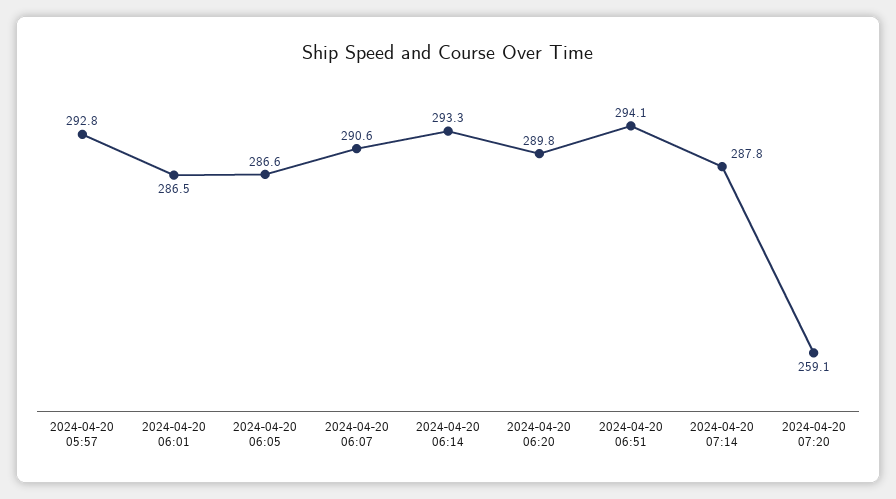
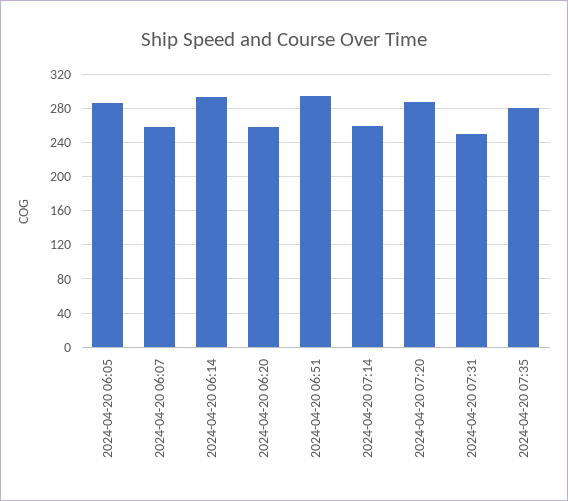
2024-04-20 05:57: 292.8 -> none
2024-04-20 06:01: 286.5 -> none
2024-04-20 06:07: 290.6 -> 260
2024-04-20 06:20: 289.8 -> 260
2024-04-20 07:14: 287.8 -> 260
2024-04-20 07:20: 259.1 -> 290
2024-04-20 07:31: none -> 250
2024-04-20 07:35: none -> 280

